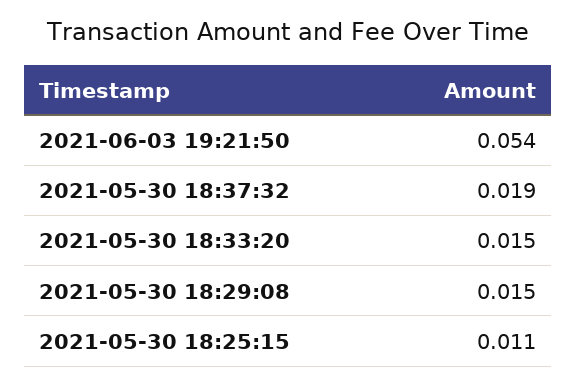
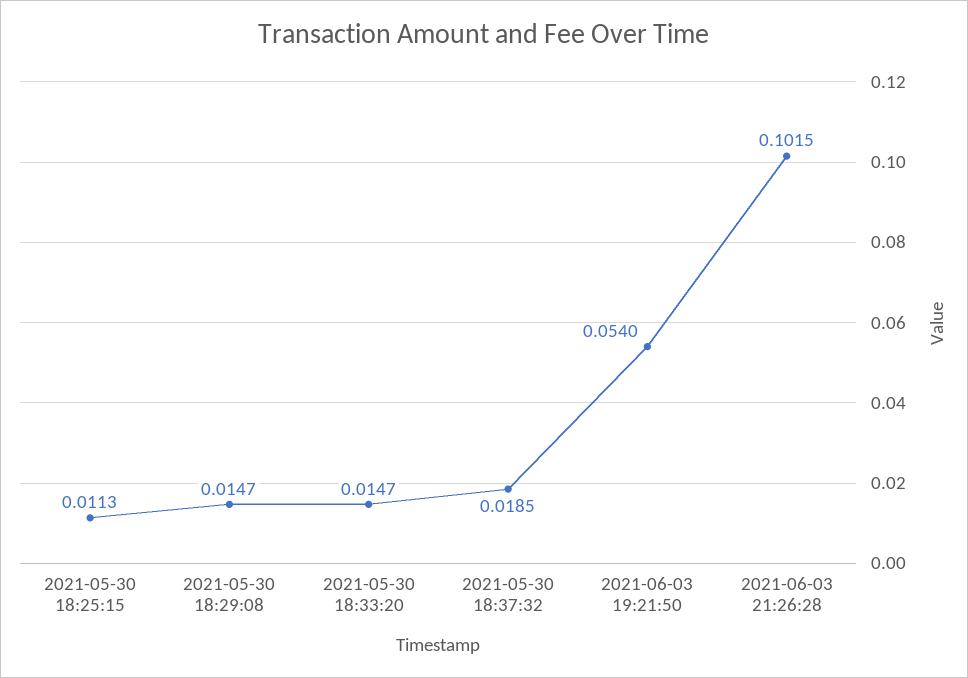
2021-06-03 21:26:28: none -> 0.1015

